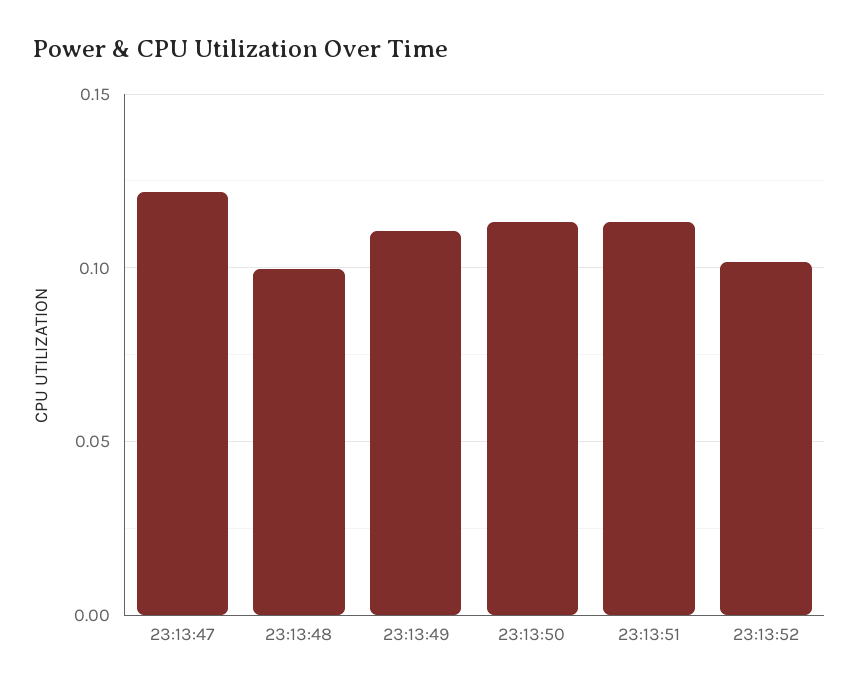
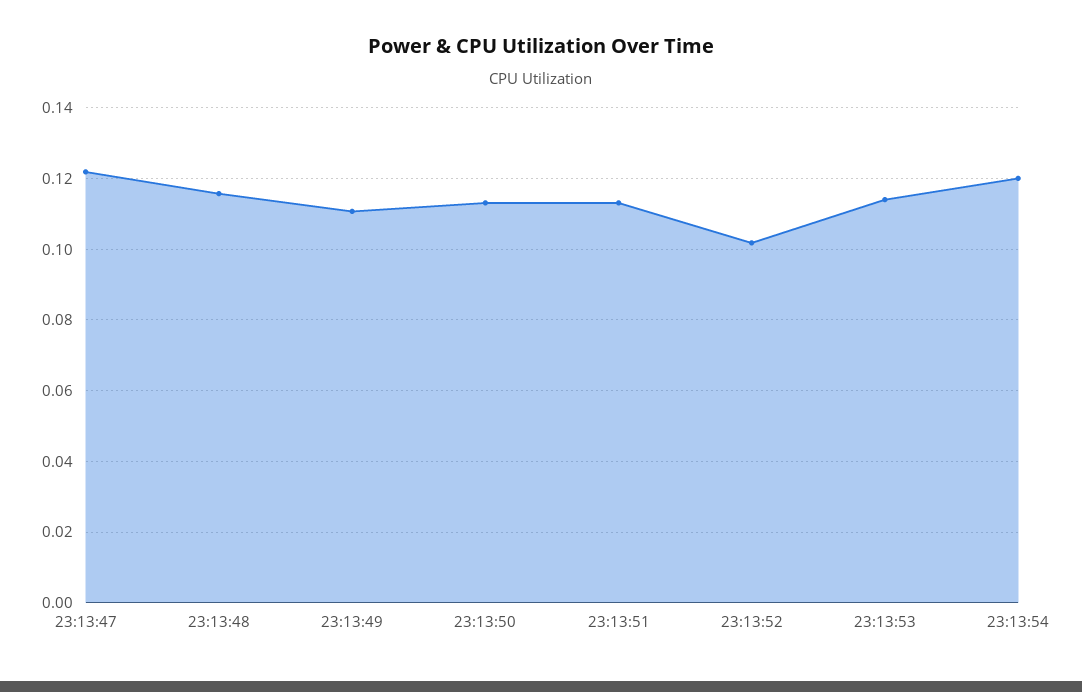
23:13:48: 0.1 -> 0.116
23:13:53: none -> 0.114
23:13:54: none -> 0.12

